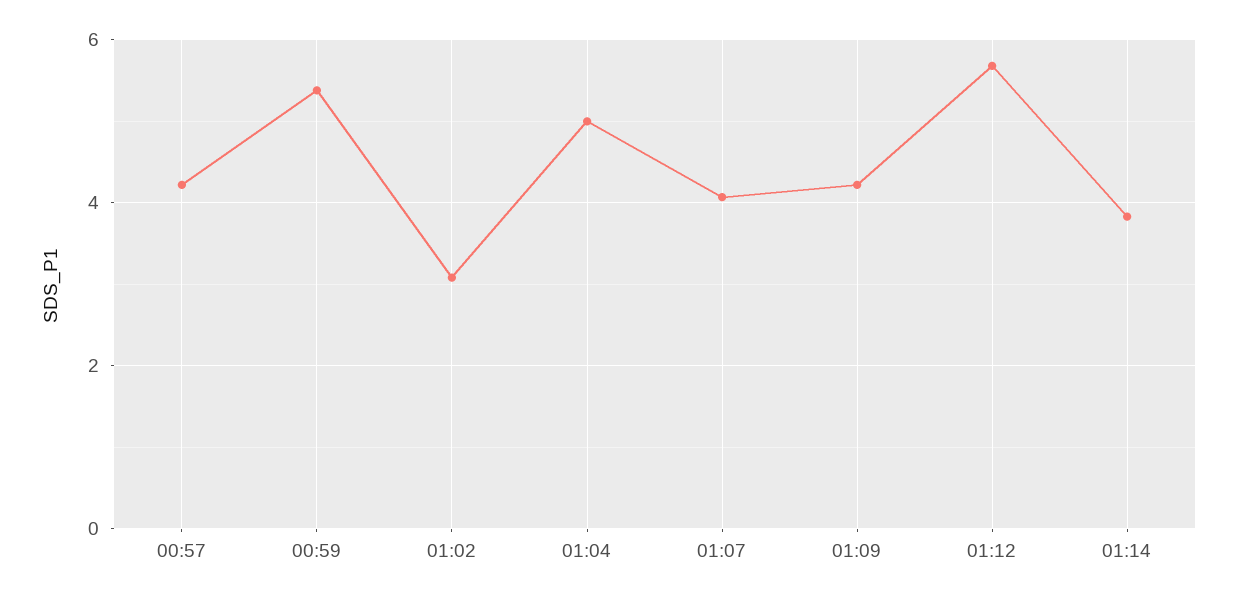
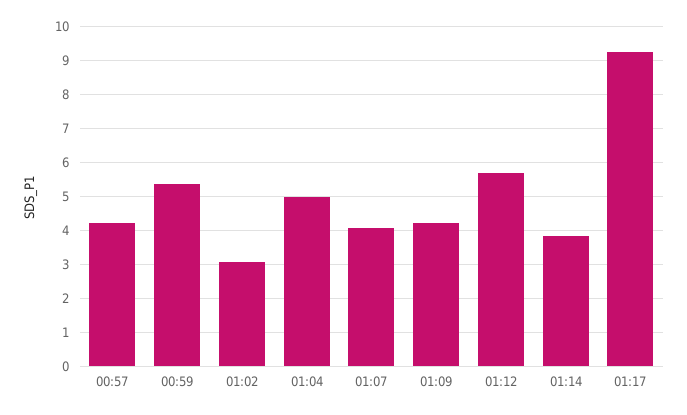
01:17: none -> 9.2

